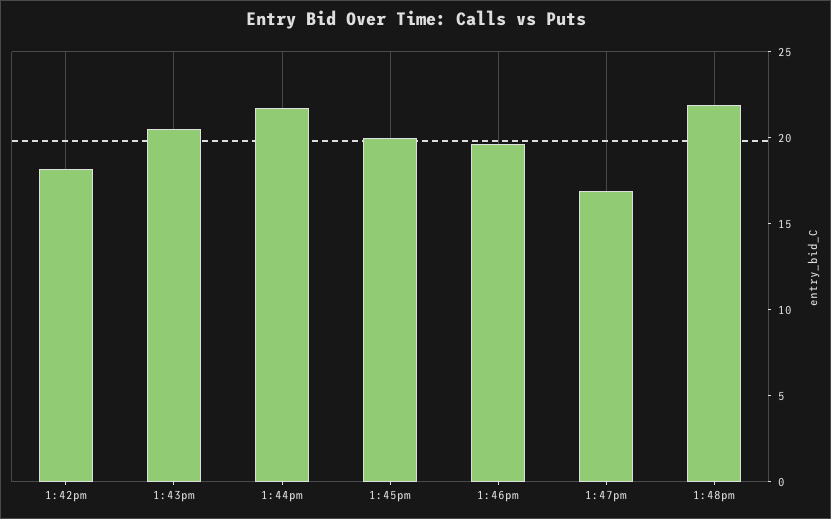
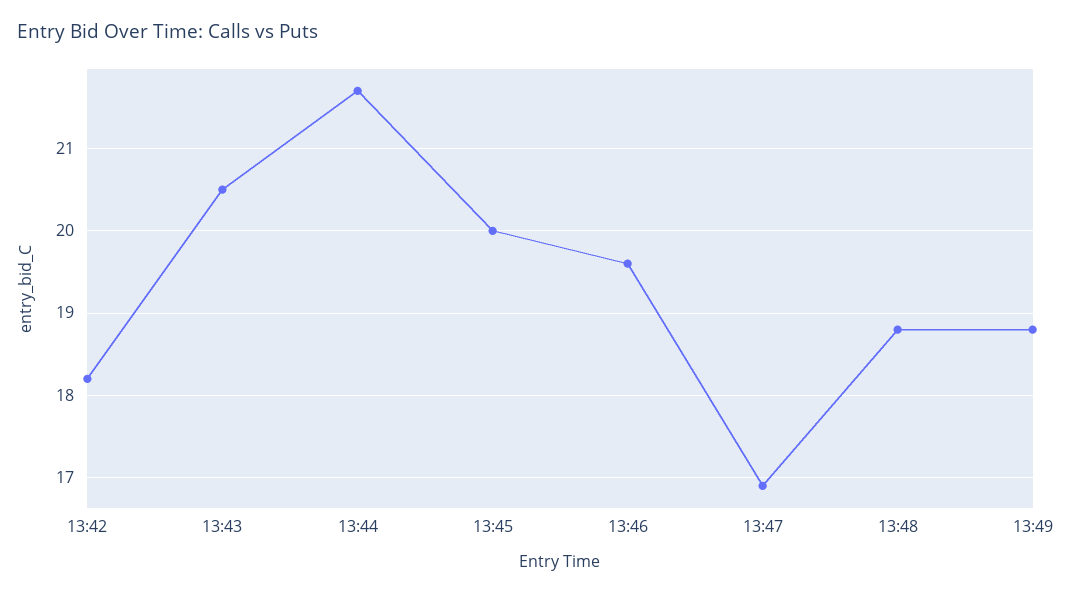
1:48pm: 22 -> 18.8
13:49: none -> 18.8

